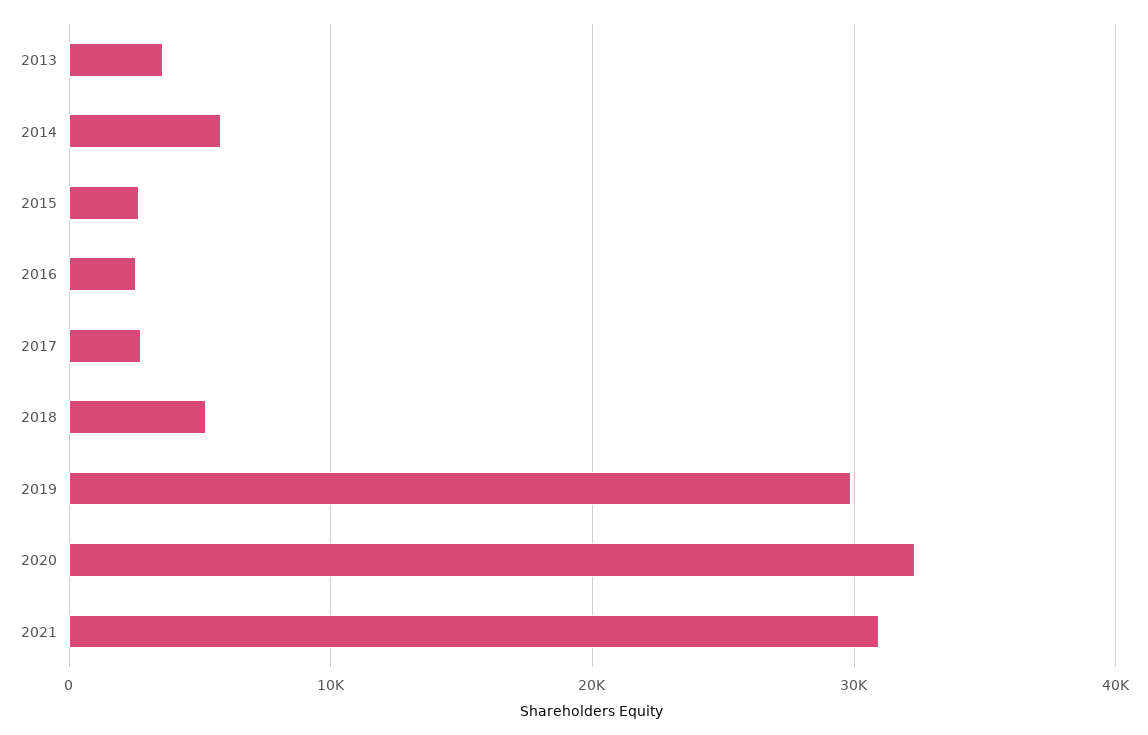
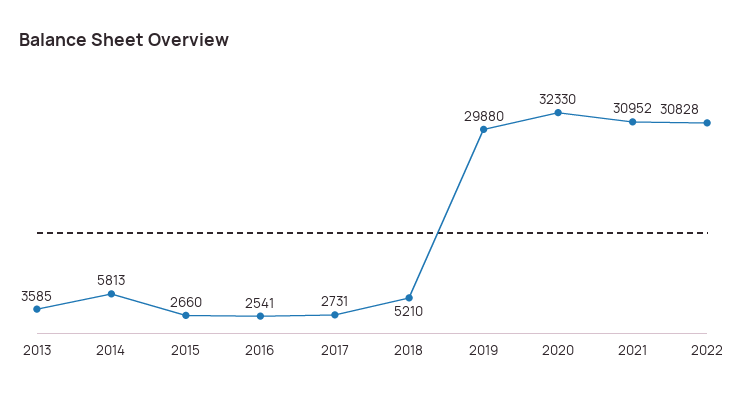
2022: none -> 30828

